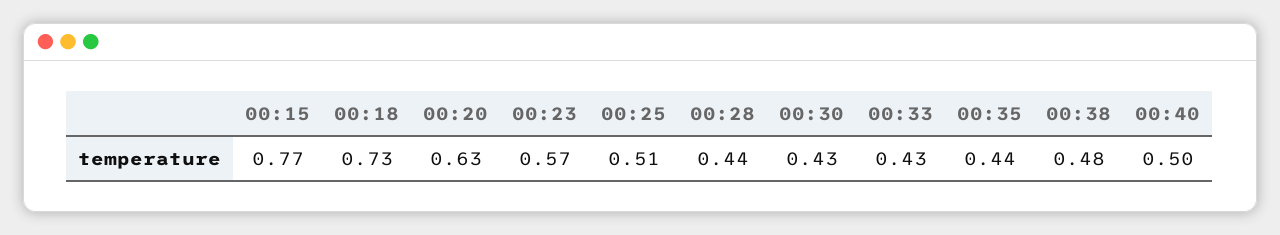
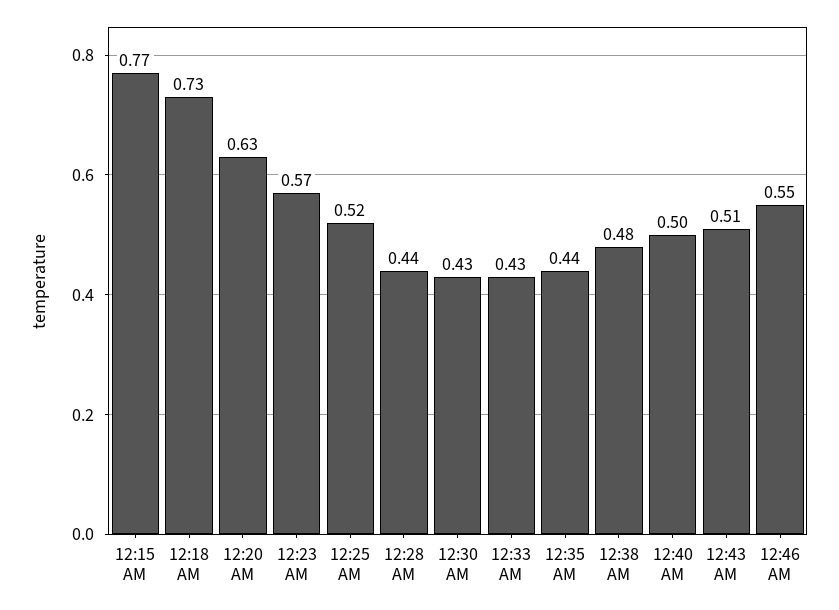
00:25: 0.51 -> 0.52
12:43 AM: none -> 0.51
12:46 AM: none -> 0.55

